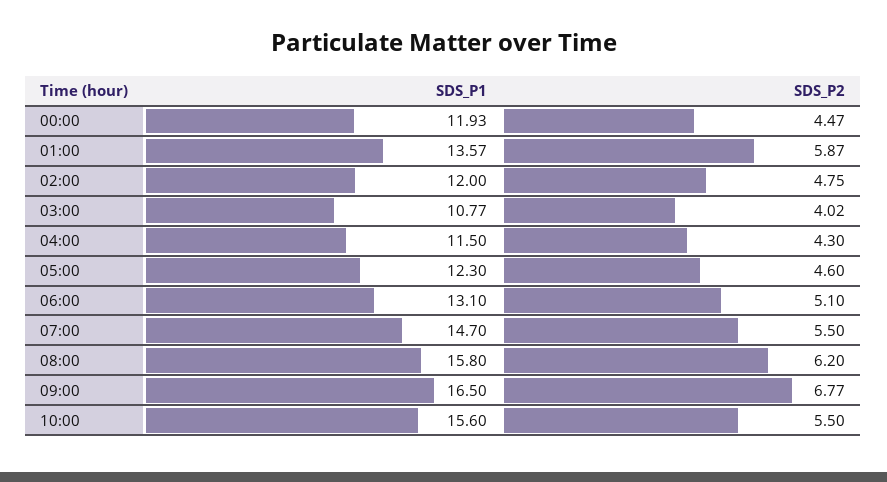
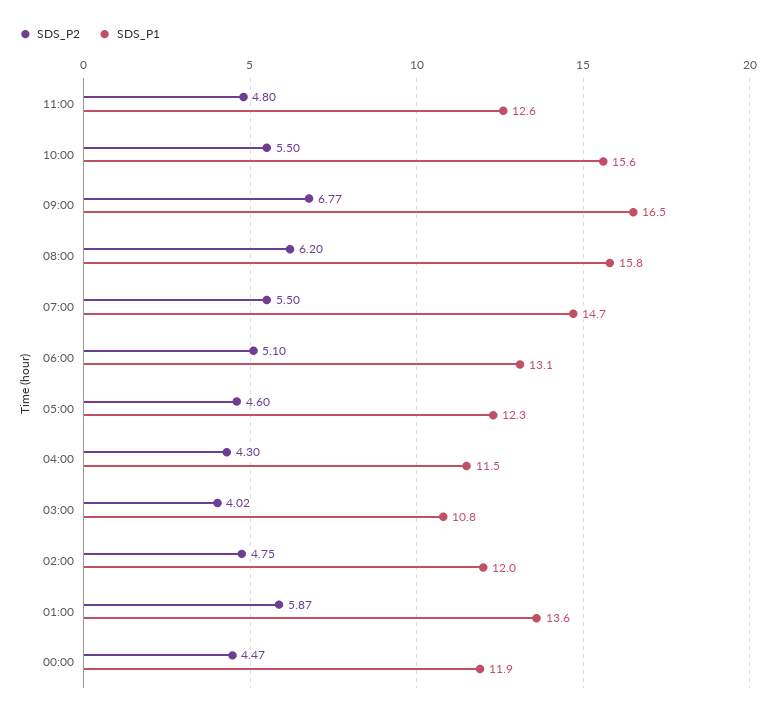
SDS_P2, 11:00: none -> 4.8
SDS_P1, 11:00: none -> 12.6

